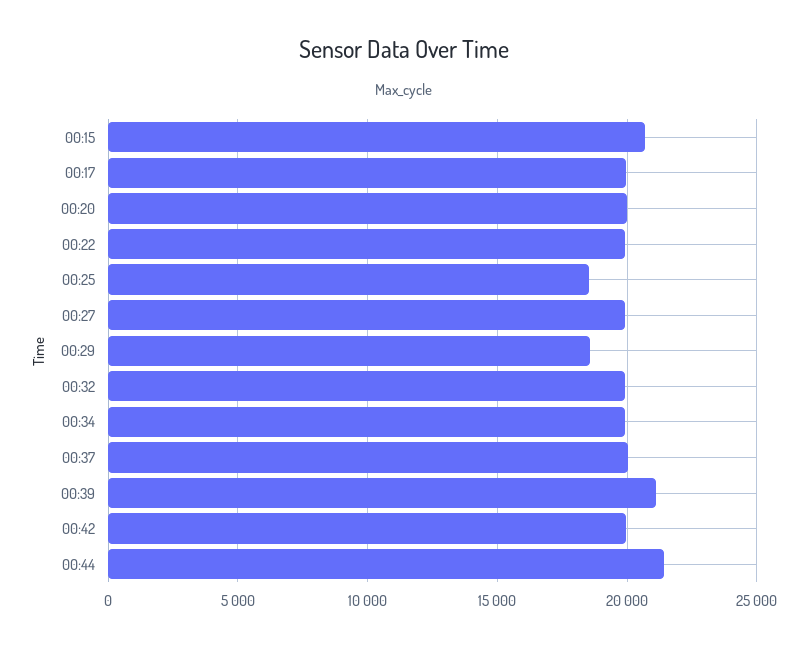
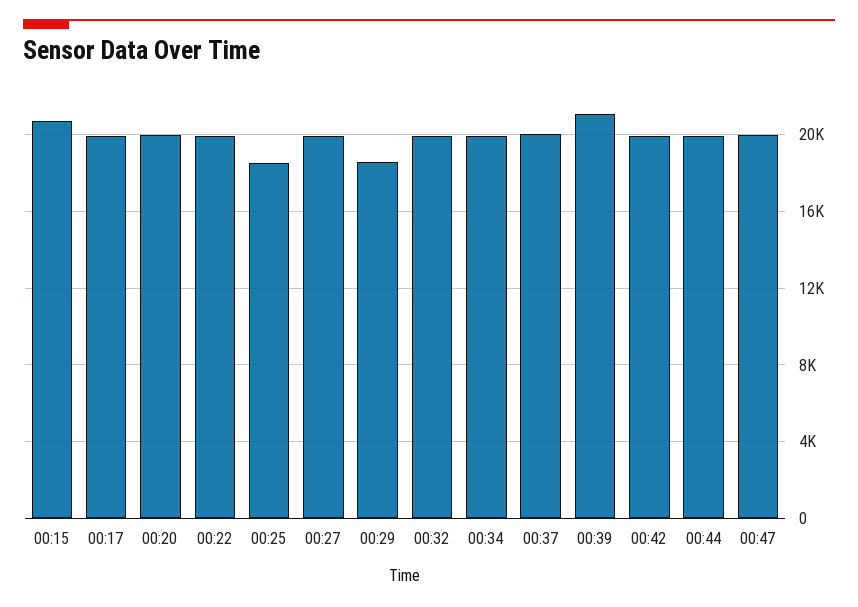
00:44: 21500 -> 20000
00:47: none -> 20000

